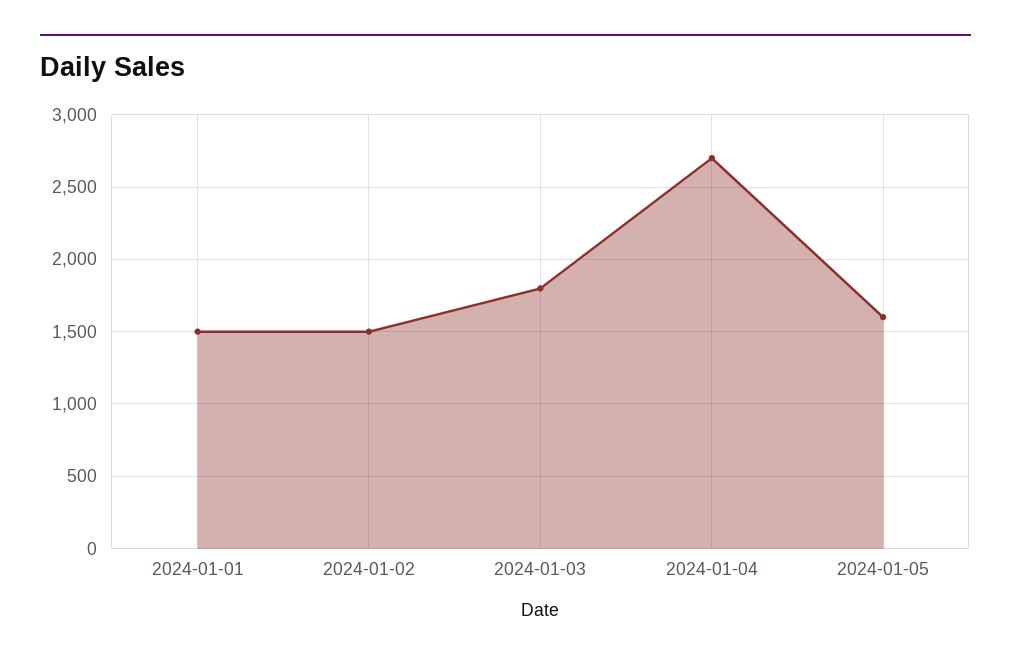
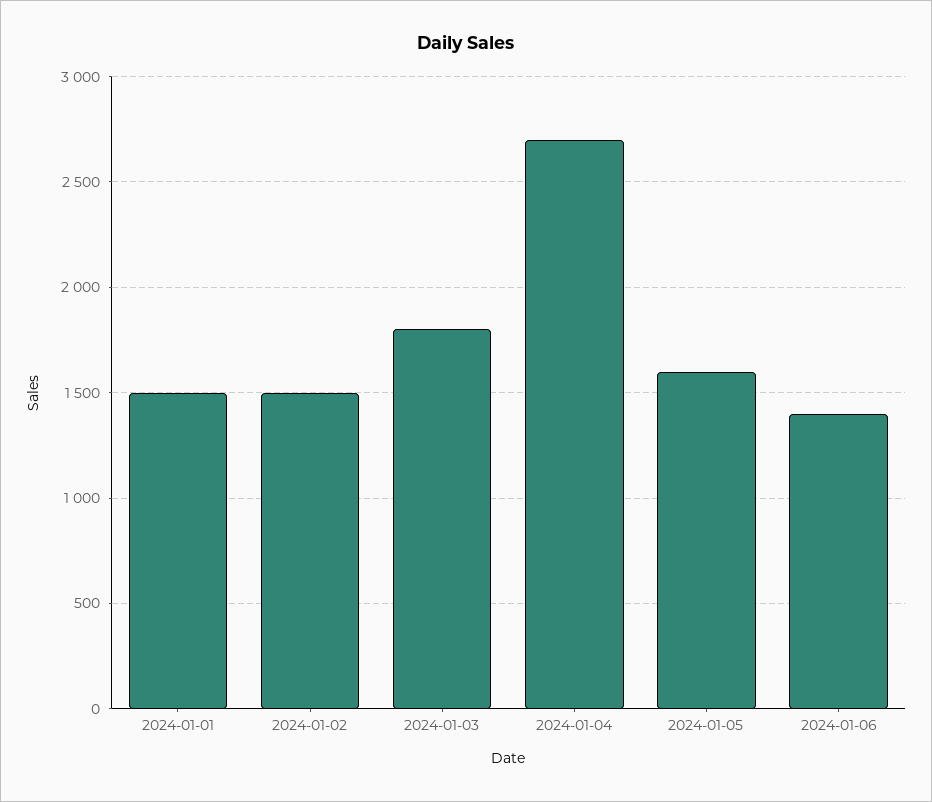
2024-01-06: none -> 1400

